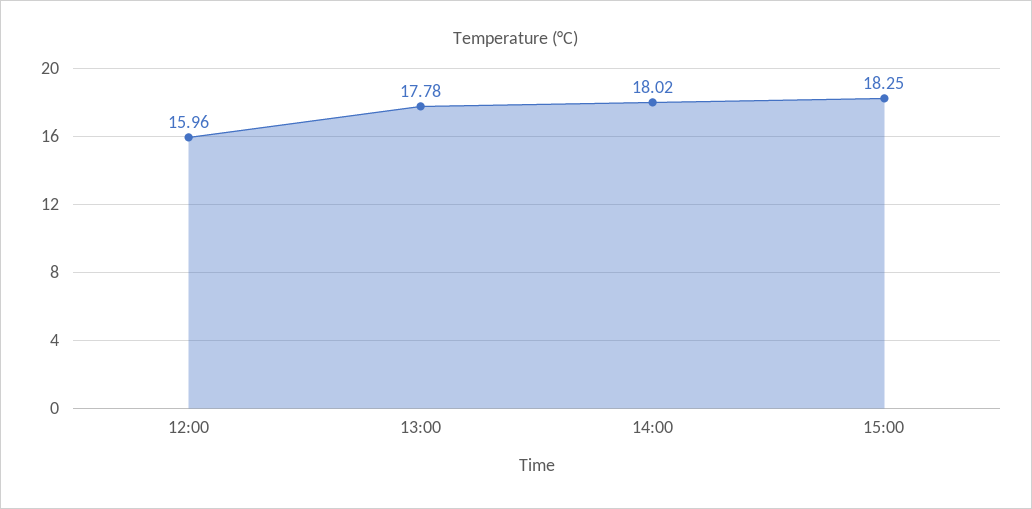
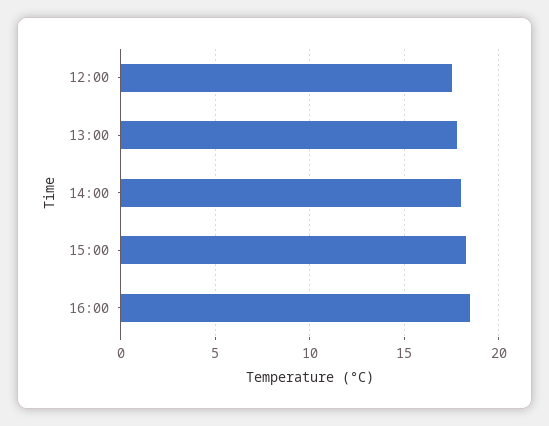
12:00: 15.96 -> 17.5
16:00: none -> 18.5

